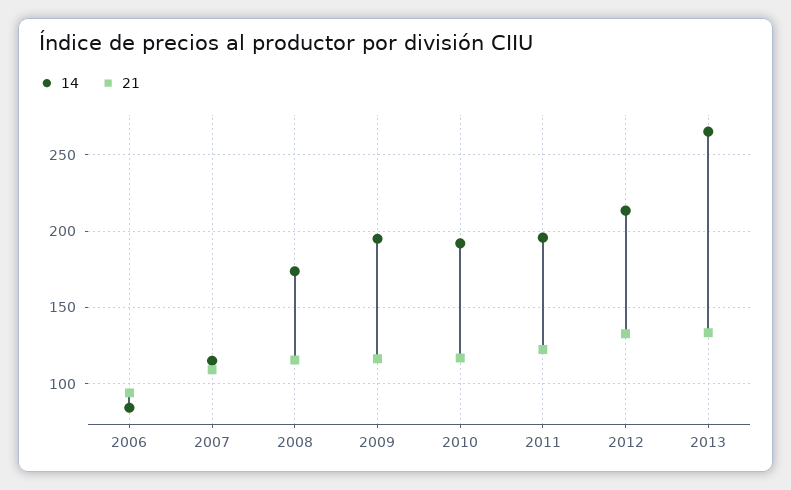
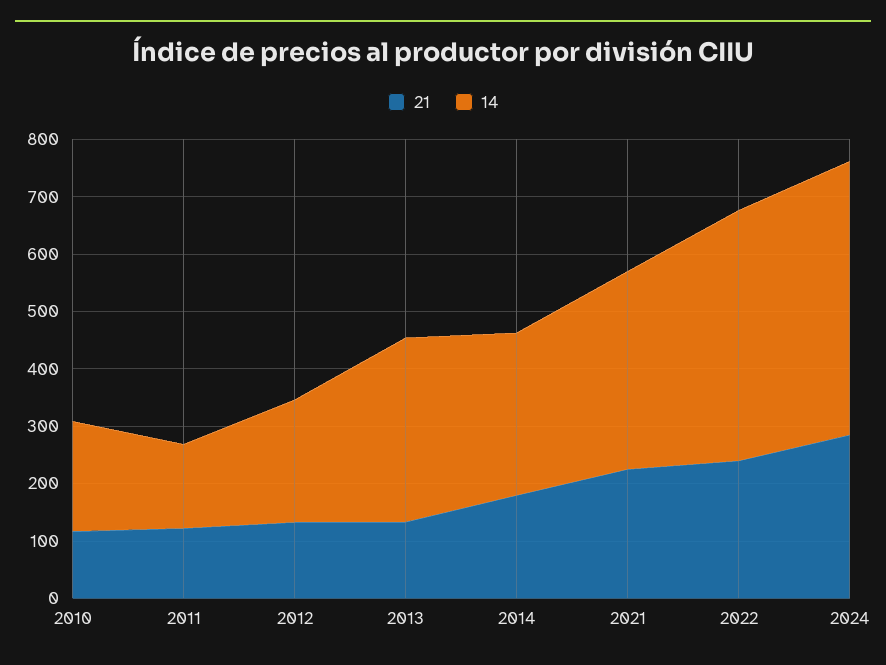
14, 2006: 85 -> none
21, 2006: 95 -> none
14, 2007: 115 -> none
21, 2007: 110 -> none
14, 2008: 175 -> none
21, 2008: 115 -> none
14, 2009: 195 -> none
21, 2009: 115 -> none
14, 2011: 195 -> 140
14, 2013: 265 -> 320
21, 2014: none -> 180
14, 2014: none -> 280
21, 2021: none -> 220
14, 2021: none -> 340
21, 2022: none -> 240
14, 2022: none -> 440
21, 2024: none -> 280
14, 2024: none -> 480

